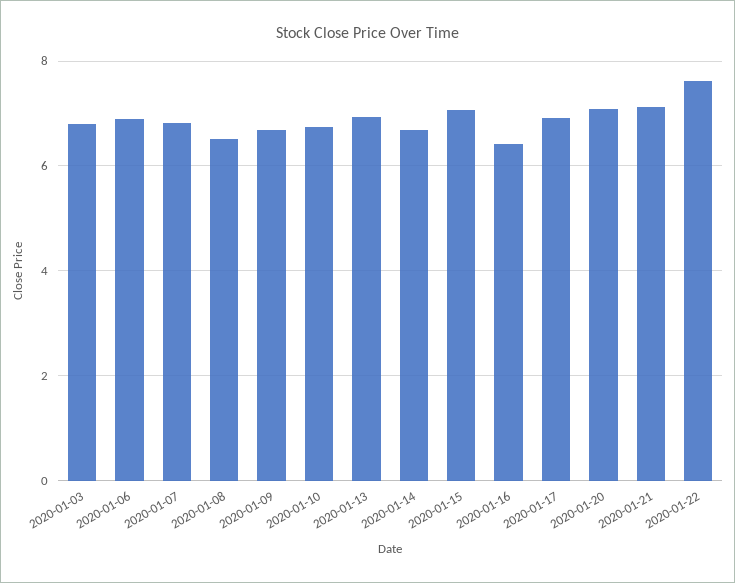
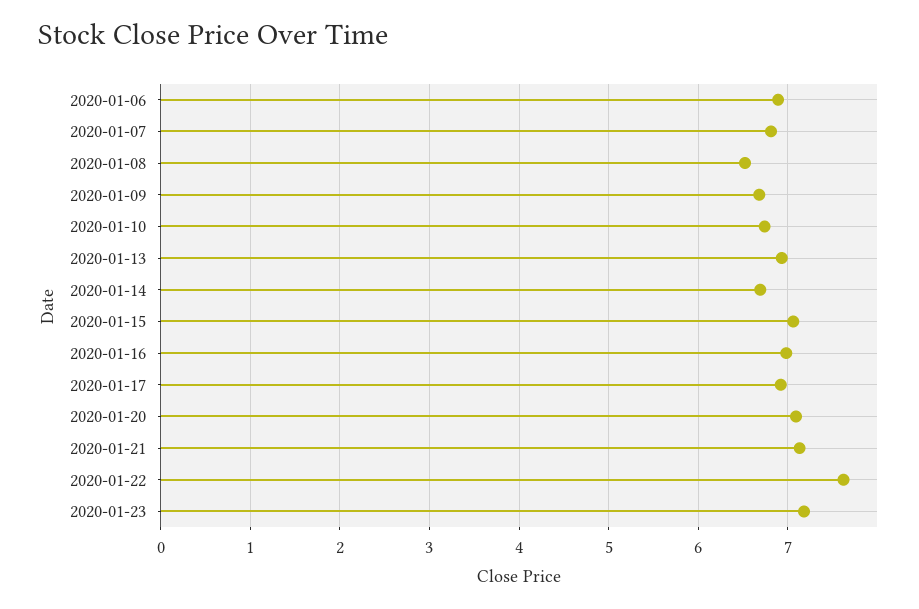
2020-01-03: 6.8 -> none
2020-01-16: 6.4 -> 7
2020-01-23: none -> 7.2

